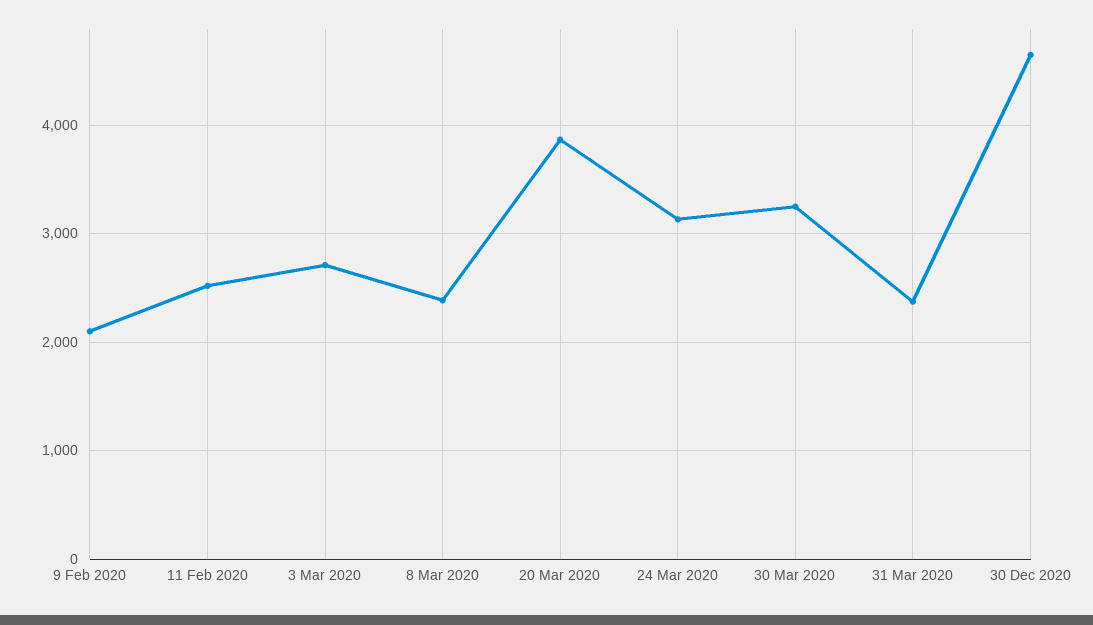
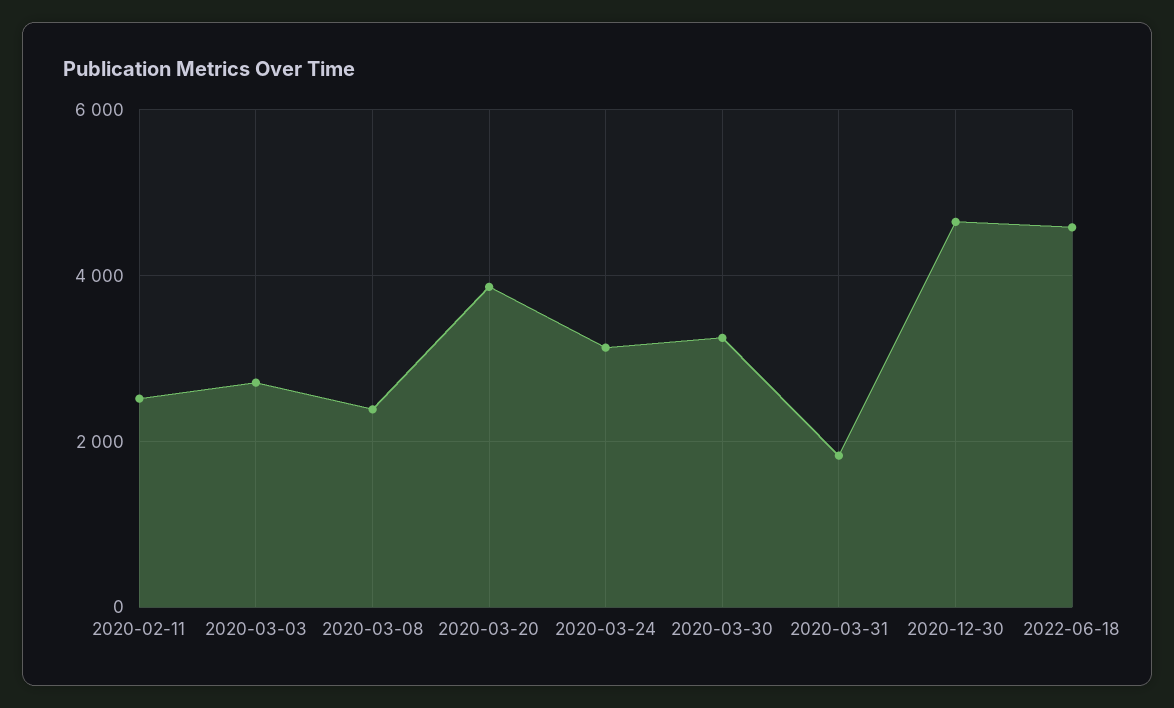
9 Feb 2020: 2100 -> none
31 Mar 2020: 2400 -> 1800
2022-06-18: none -> 4600

